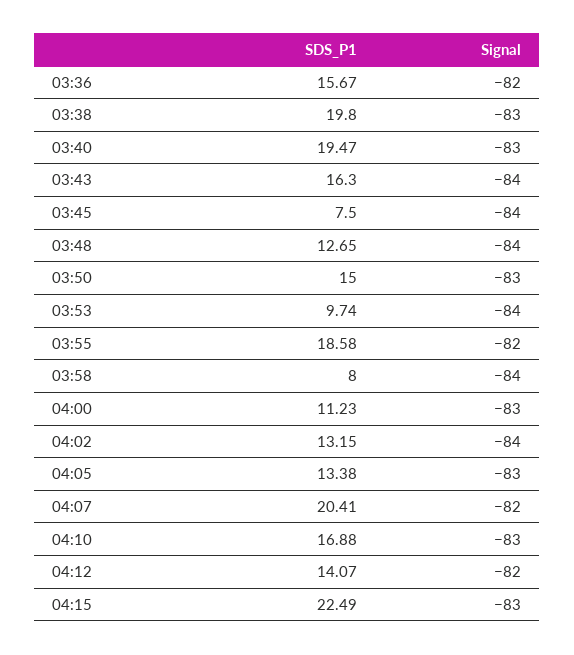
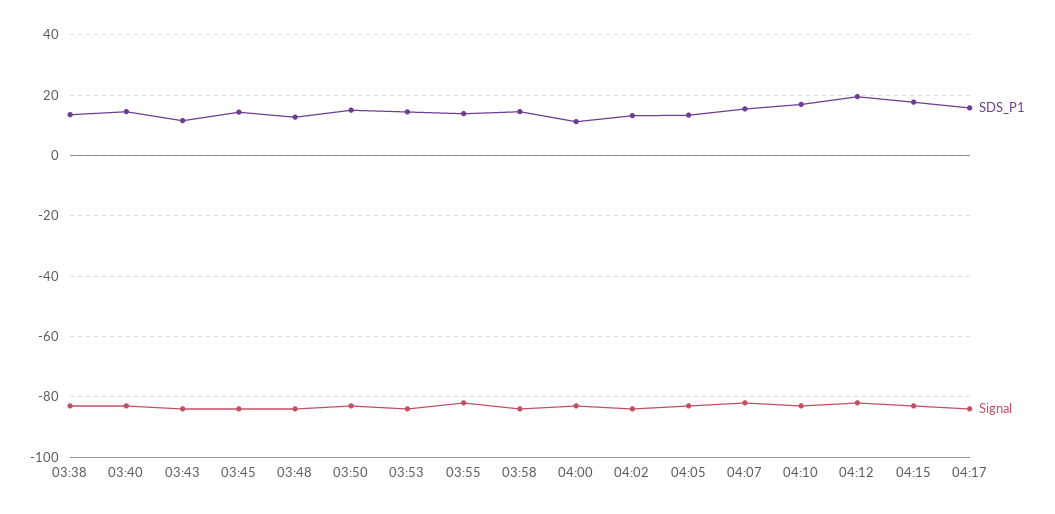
SDS_P1, 03:36: 15.67 -> none
Signal, 03:36: -82 -> none
SDS_P1, 03:38: 19.8 -> 14
SDS_P1, 03:40: 19.47 -> 14
SDS_P1, 03:43: 16.3 -> 12
SDS_P1, 03:45: 7.5 -> 14
SDS_P1, 03:53: 9.74 -> 14
SDS_P1, 03:55: 18.58 -> 14
SDS_P1, 03:58: 8 -> 14
SDS_P1, 04:07: 20.41 -> 16
SDS_P1, 04:12: 14.07 -> 20
SDS_P1, 04:15: 22.49 -> 18
SDS_P1, 04:17: none -> 16
Signal, 04:17: none -> -84

